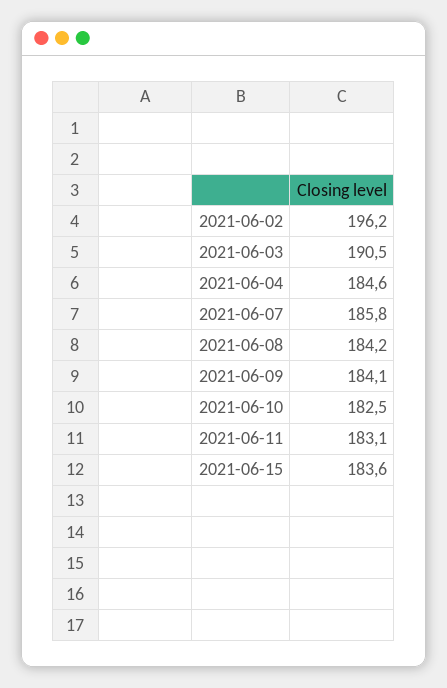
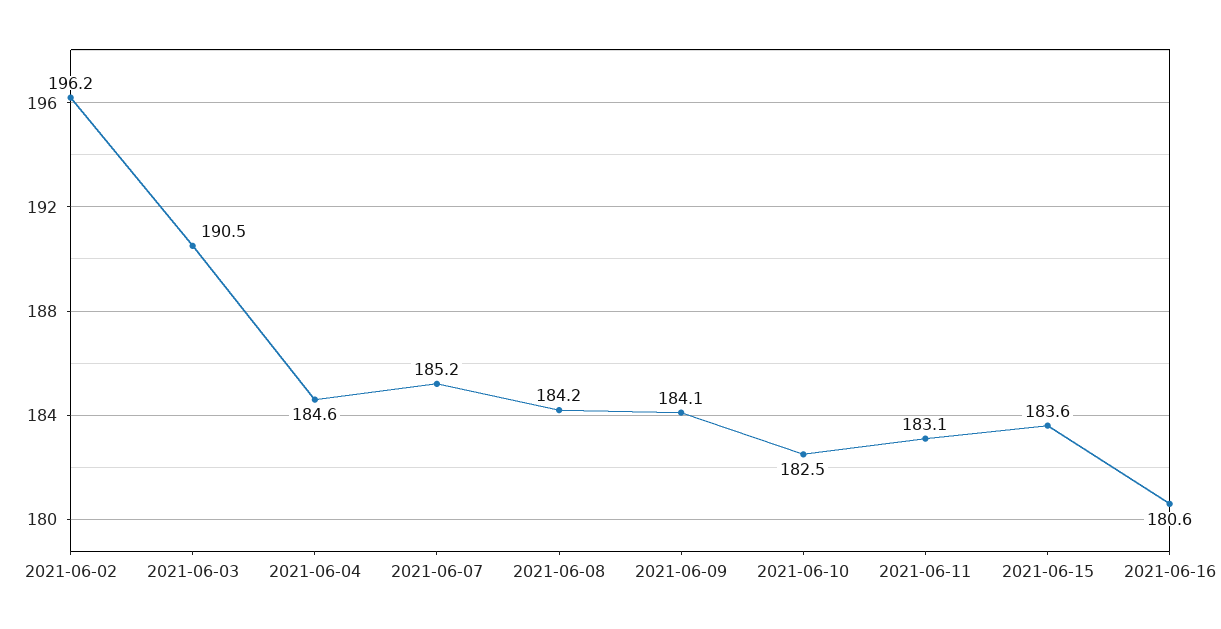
2021-06-07: 185.8 -> 185.2
2021-06-16: none -> 180.6

